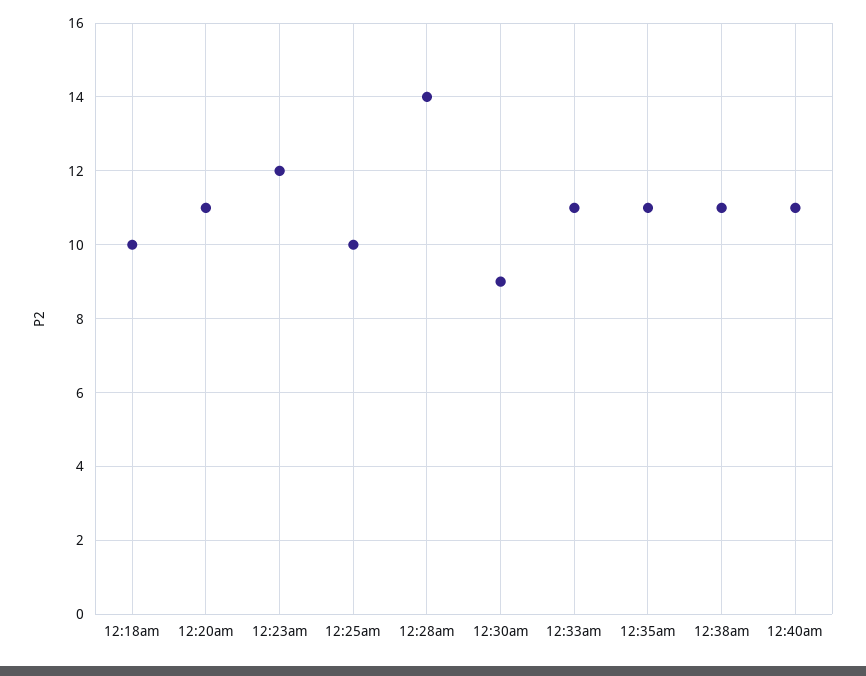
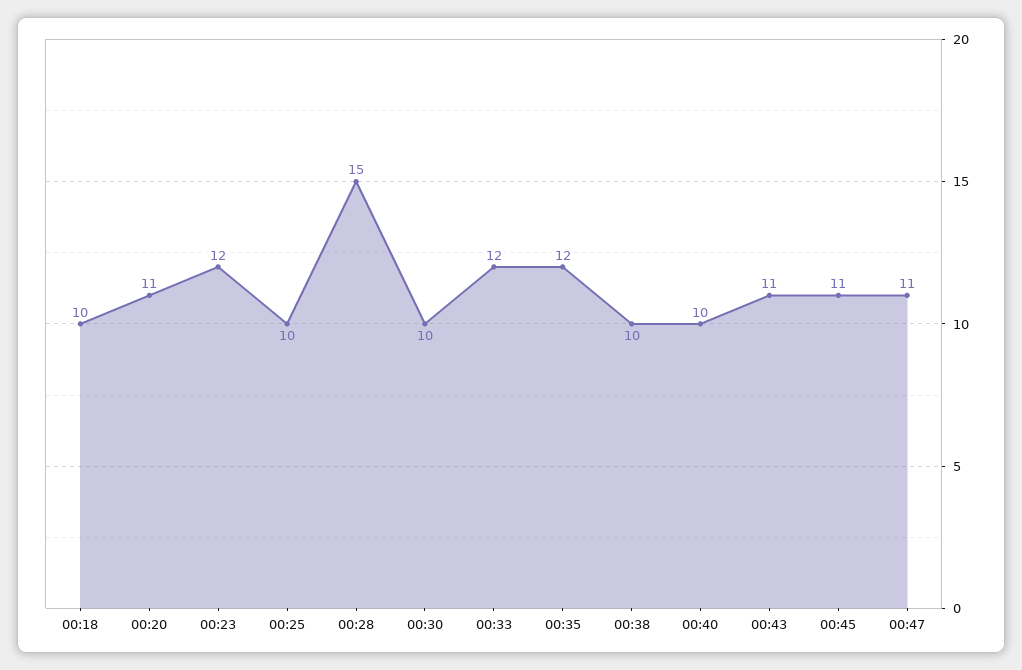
12:28am: 14 -> 15
12:30am: 9 -> 10
12:33am: 11 -> 12
12:35am: 11 -> 12
12:38am: 11 -> 10
12:40am: 11 -> 10
00:43: none -> 11
00:45: none -> 11
00:47: none -> 11

